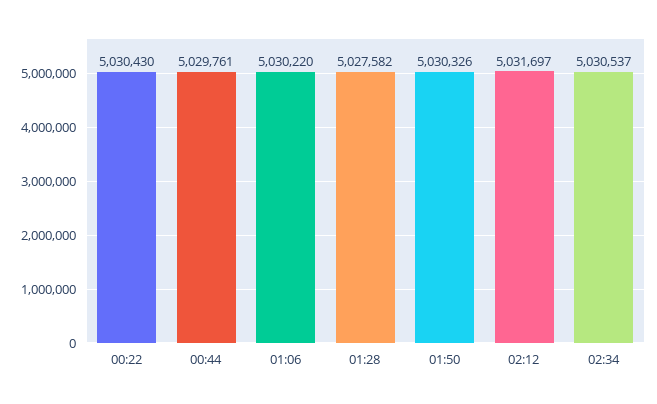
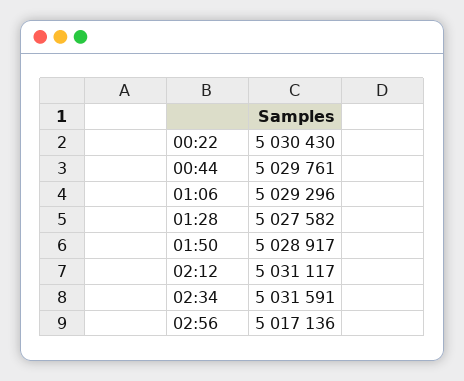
01:06: 5030220 -> 5029296
01:50: 5030326 -> 5028917
02:12: 5031697 -> 5031117
02:34: 5030537 -> 5031591
02:56: none -> 5017136

